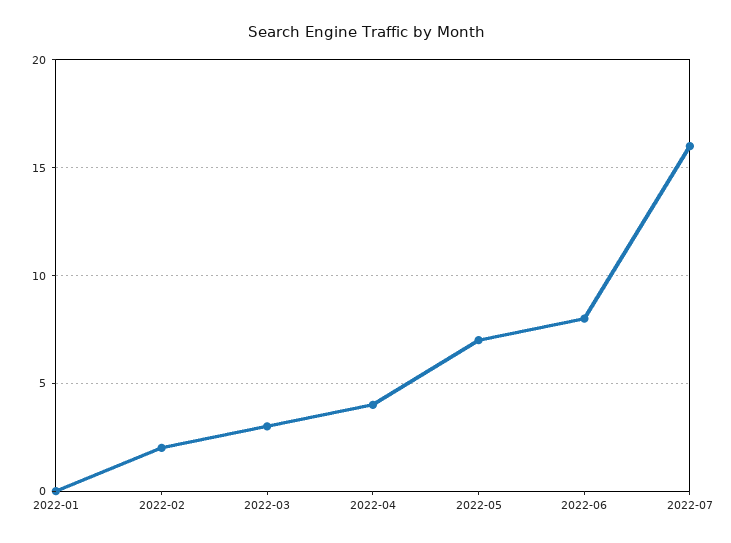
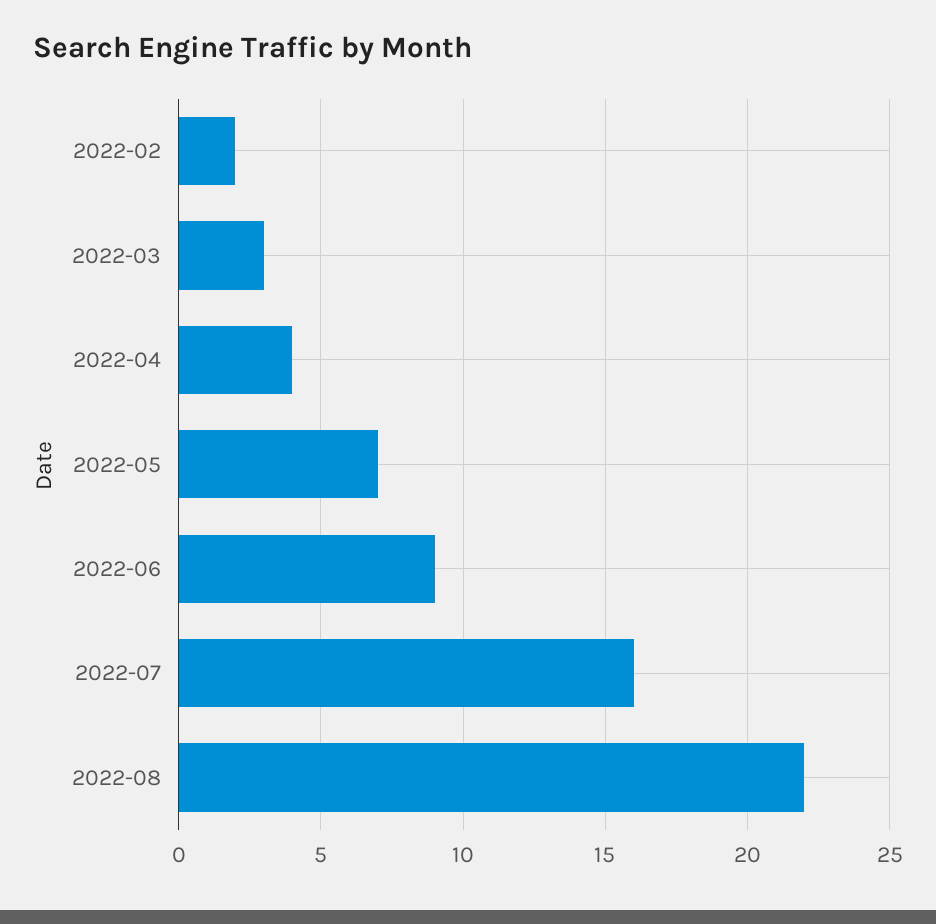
2022-01: 0 -> none
2022-06: 8 -> 9
2022-08: none -> 22

